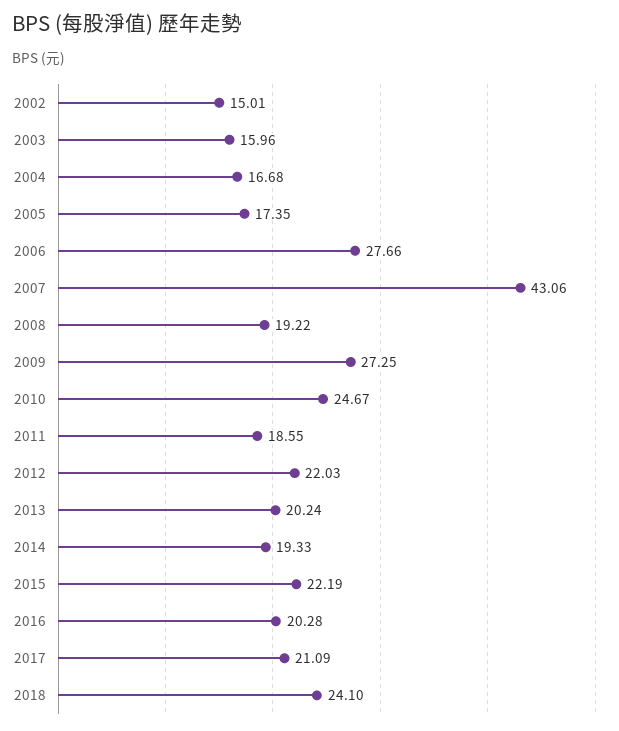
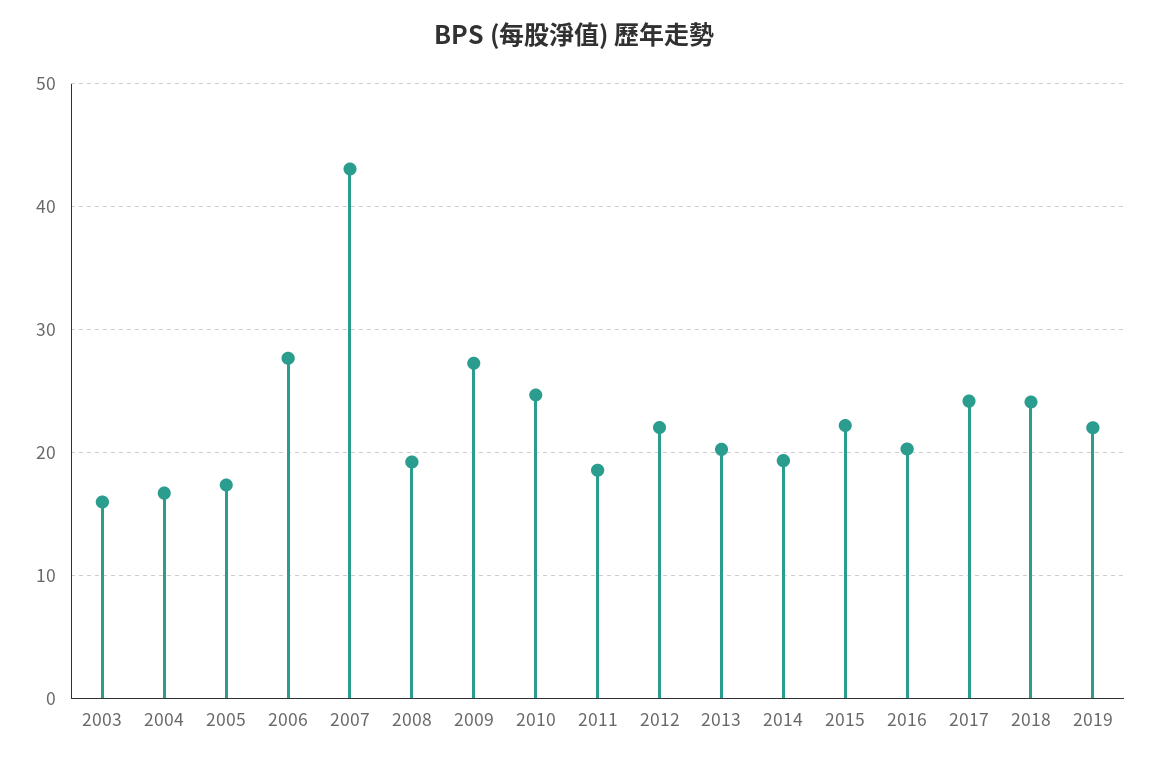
2002: 15.01 -> none
2017: 21.09 -> 24
2019: none -> 22

